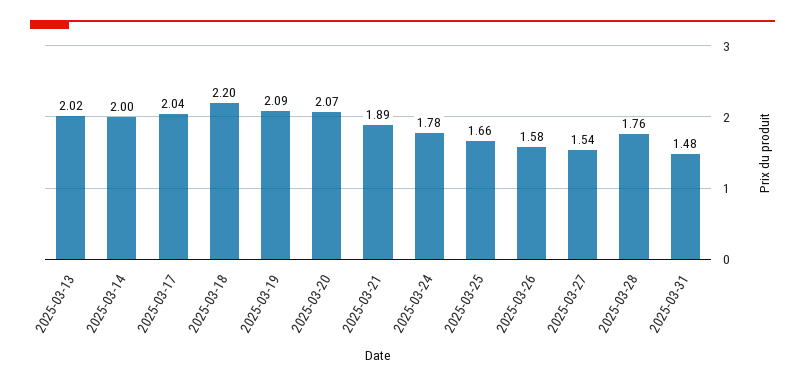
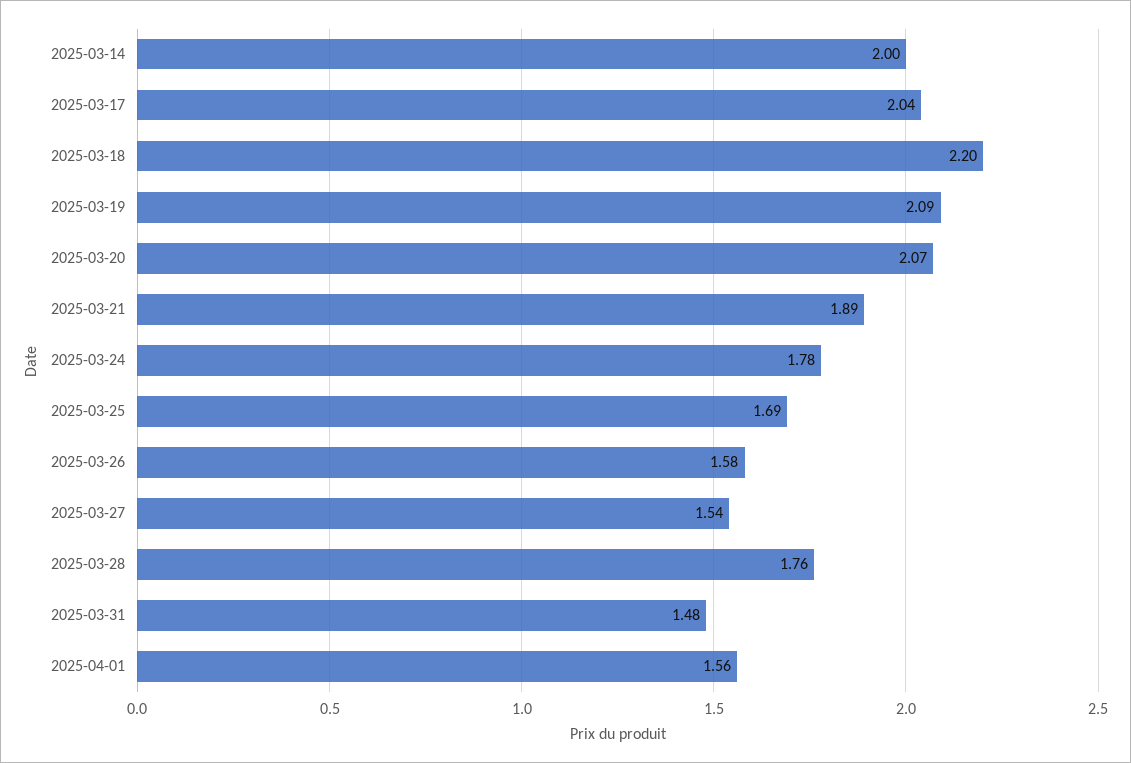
2025-03-13: 2.02 -> none
2025-03-25: 1.66 -> 1.69
2025-04-01: none -> 1.56

